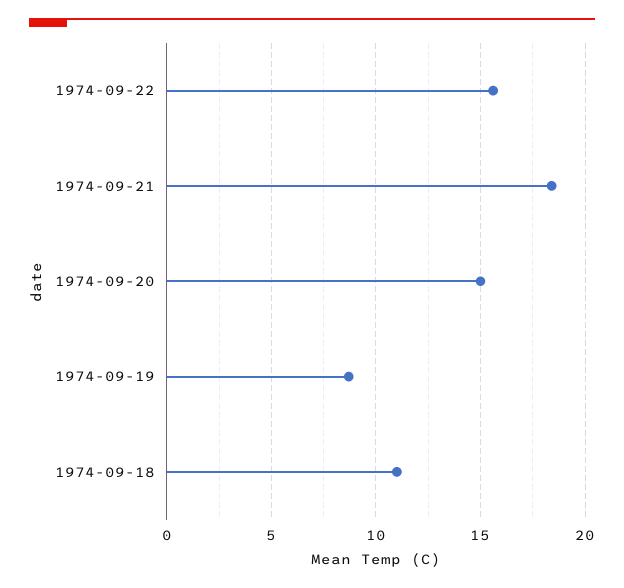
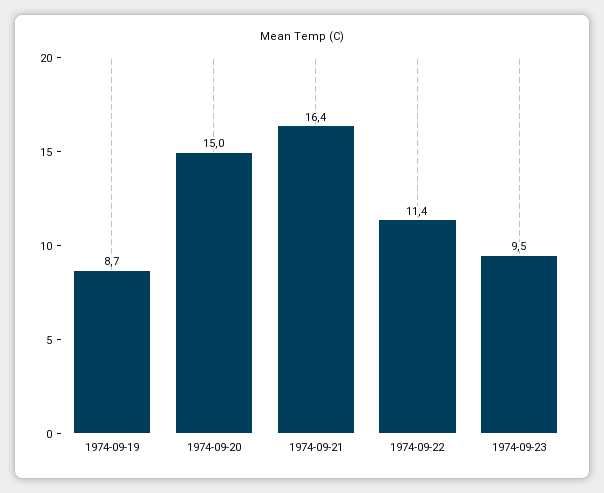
1974-09-22: 15.5 -> 11.4
1974-09-21: 18.5 -> 16.4
1974-09-18: 11 -> none
1974-09-23: none -> 9.5

